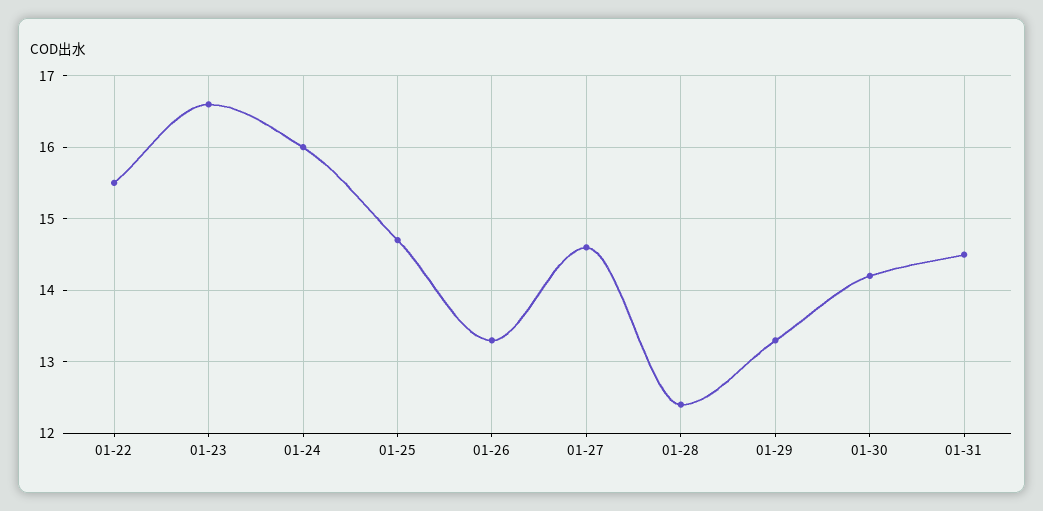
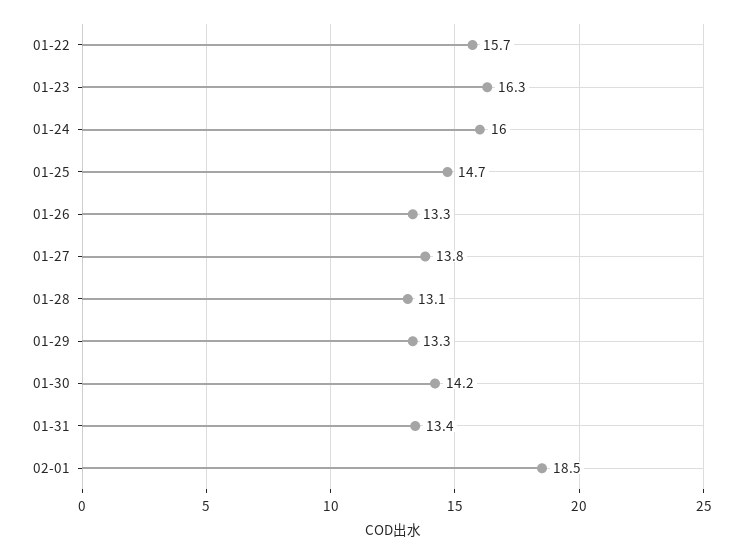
01-22: 15.5 -> 15.7
01-23: 16.6 -> 16.3
01-27: 14.6 -> 13.8
01-28: 12.4 -> 13.1
01-31: 14.5 -> 13.4
02-01: none -> 18.5

